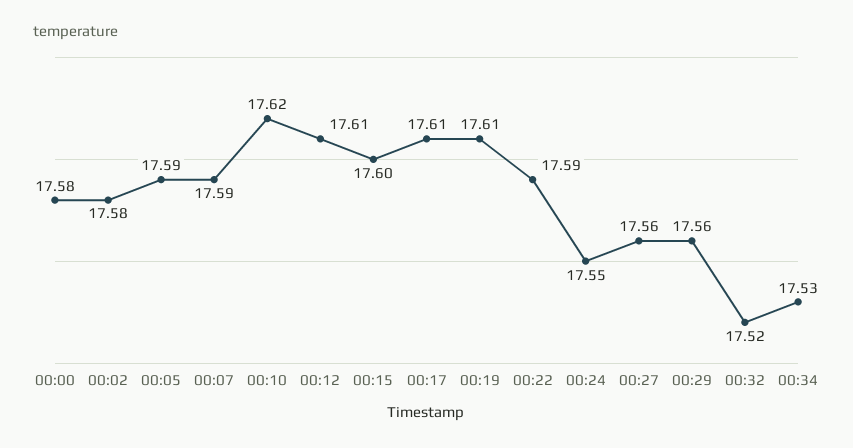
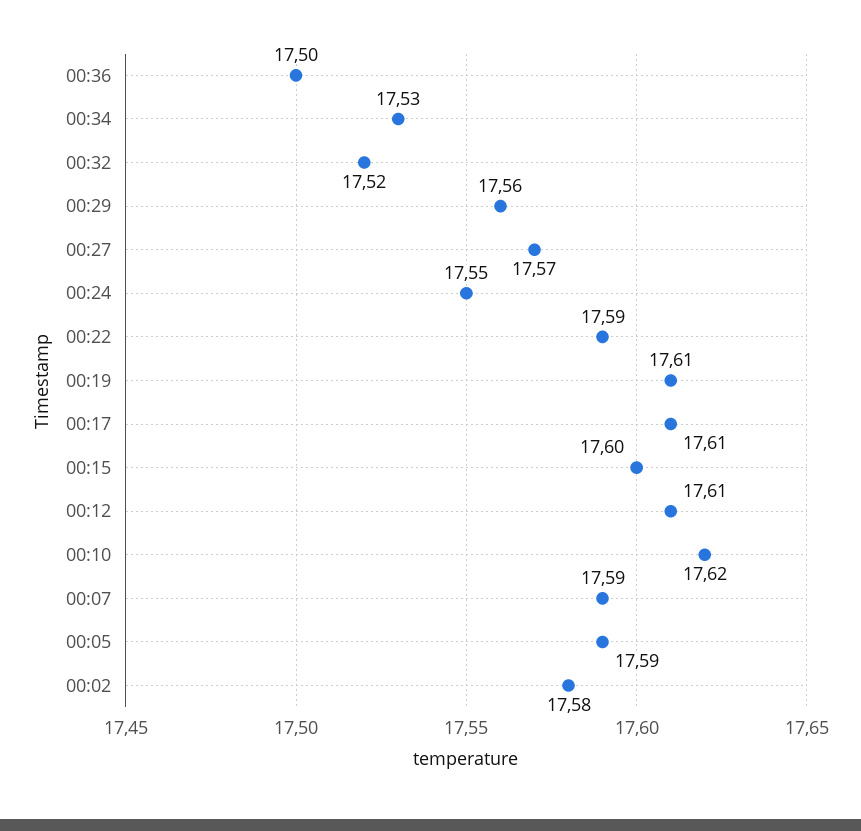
00:00: 17.58 -> none
00:27: 17.56 -> 17.57
00:36: none -> 17.5

